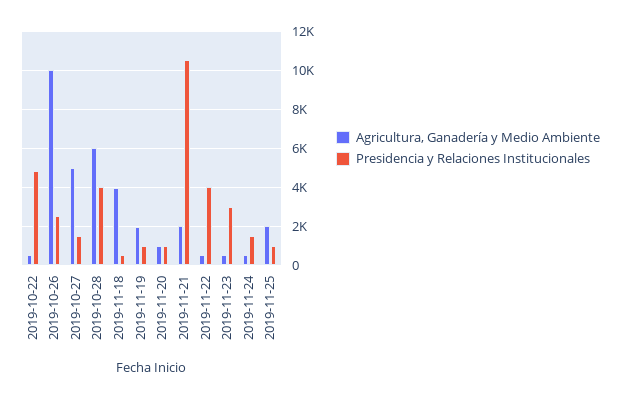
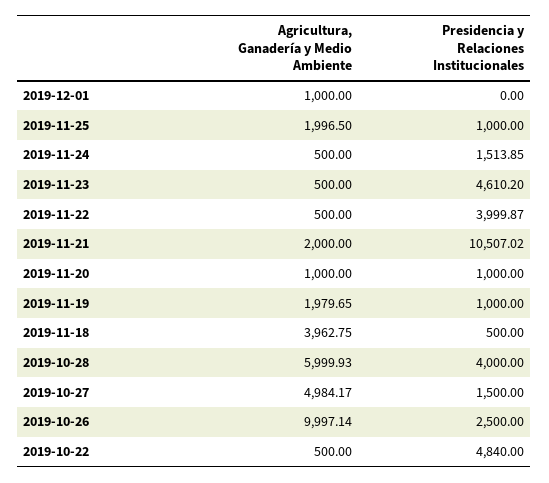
Presidencia y Relaciones Institucionales, 2019-11-23: 3000 -> 4610.2
Agricultura, Ganadería y Medio Ambiente, 2019-12-01: none -> 1000
Presidencia y Relaciones Institucionales, 2019-12-01: none -> 0

